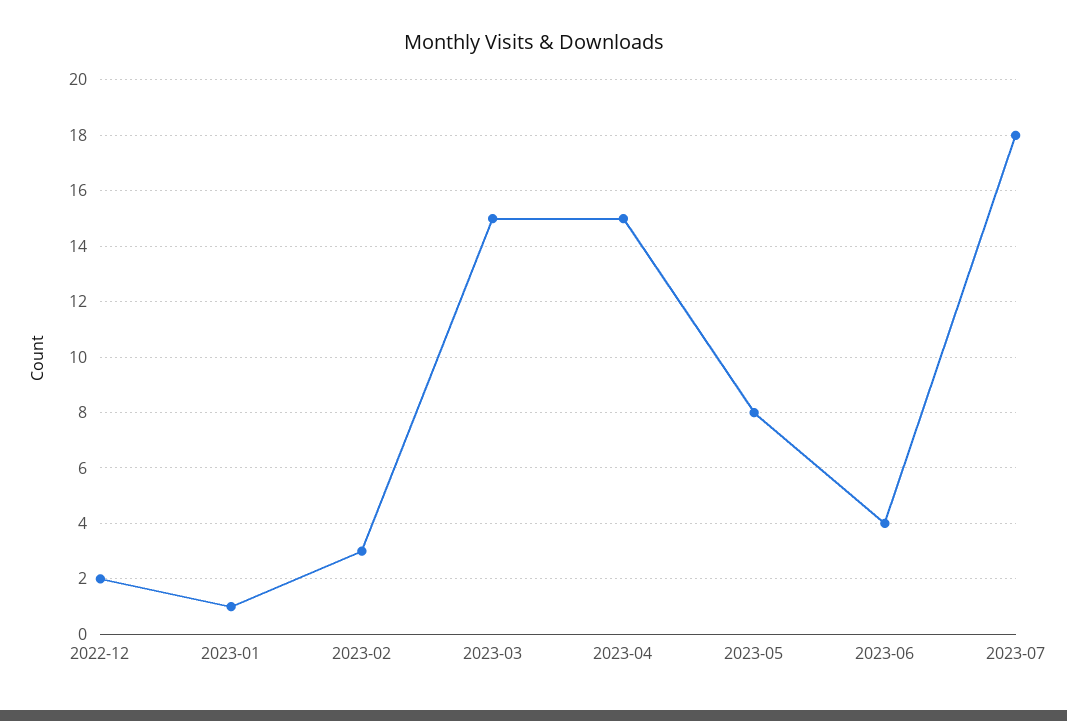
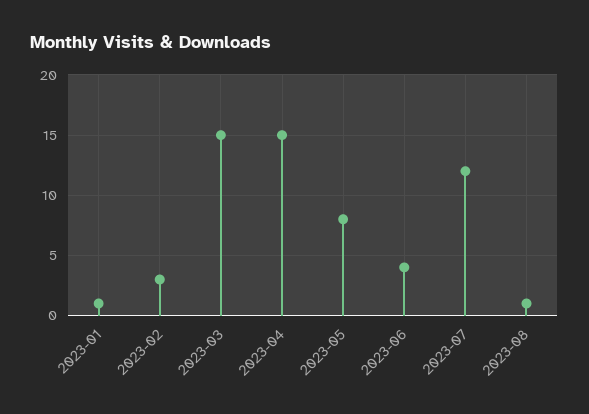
2022-12: 2 -> none
2023-07: 18 -> 12
2023-08: none -> 1

